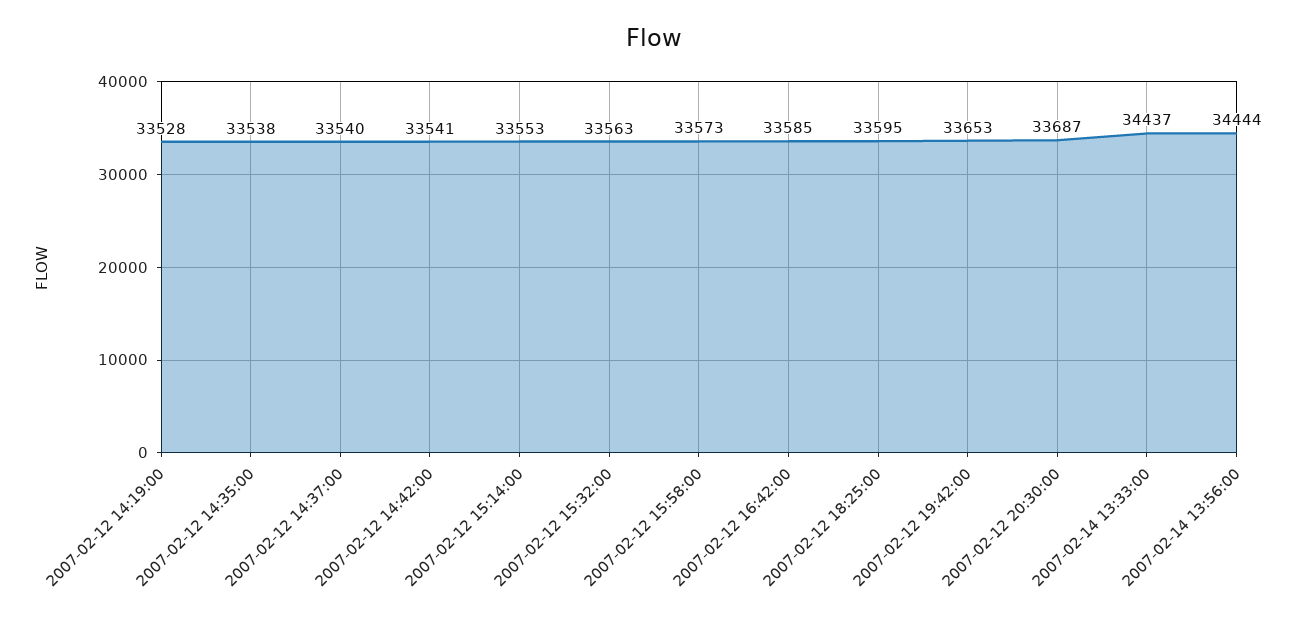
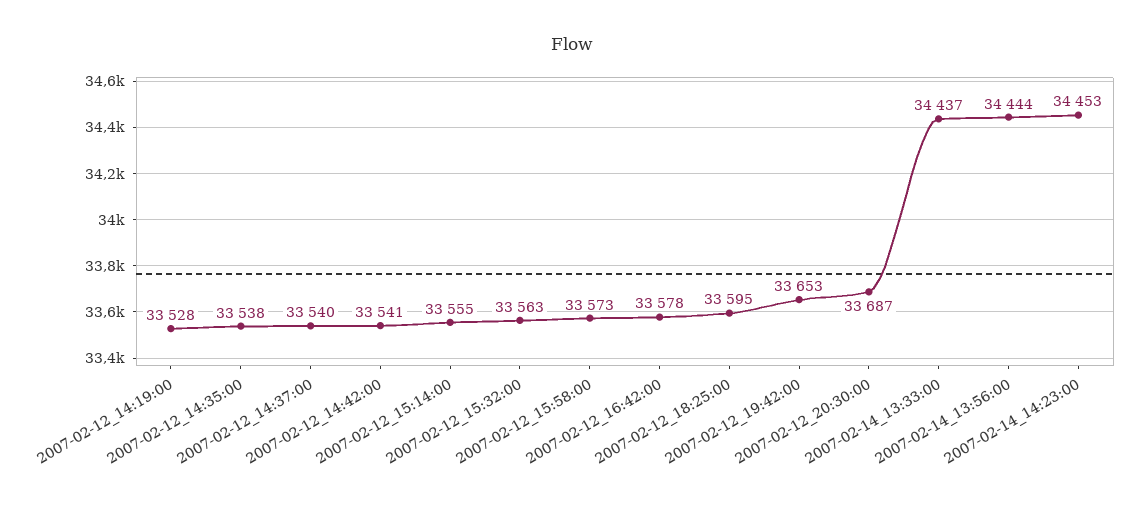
2007-02-12 15:14:00: 33553 -> 33555
2007-02-12 16:42:00: 33585 -> 33578
2007-02-14_14:23:00: none -> 34453

